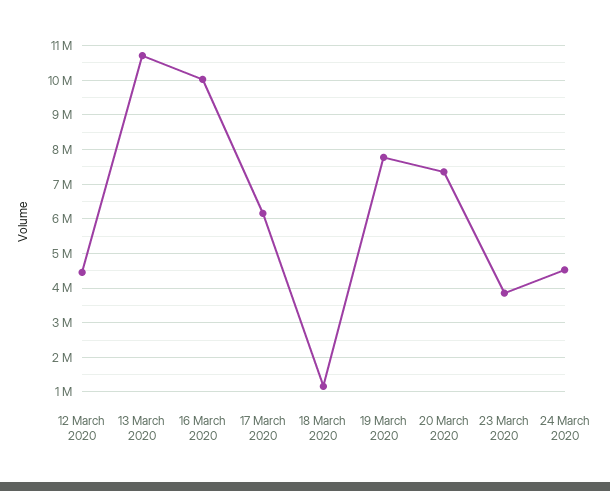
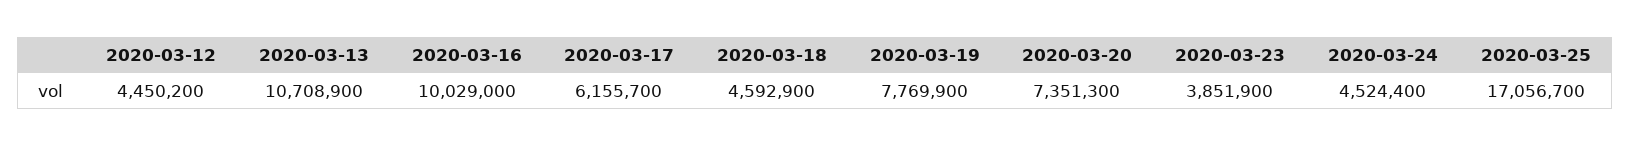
18 March 2020: 1200000 -> 4592900
2020-03-25: none -> 17056700

